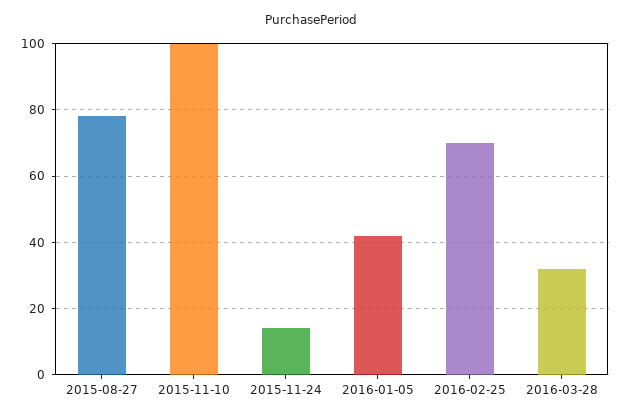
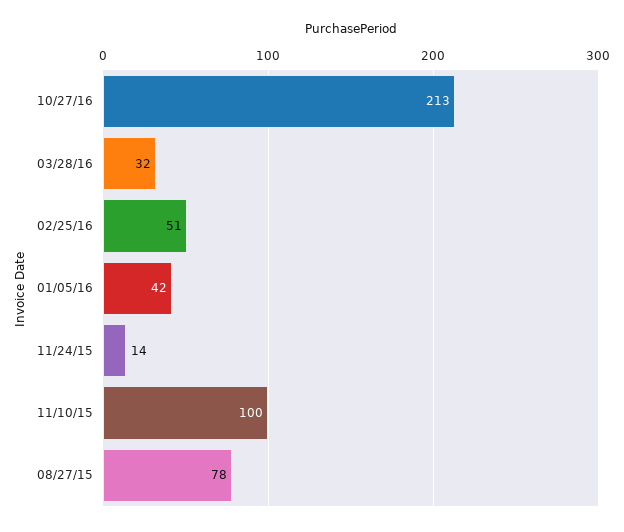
2016-02-25: 70 -> 51
10/27/16: none -> 213

